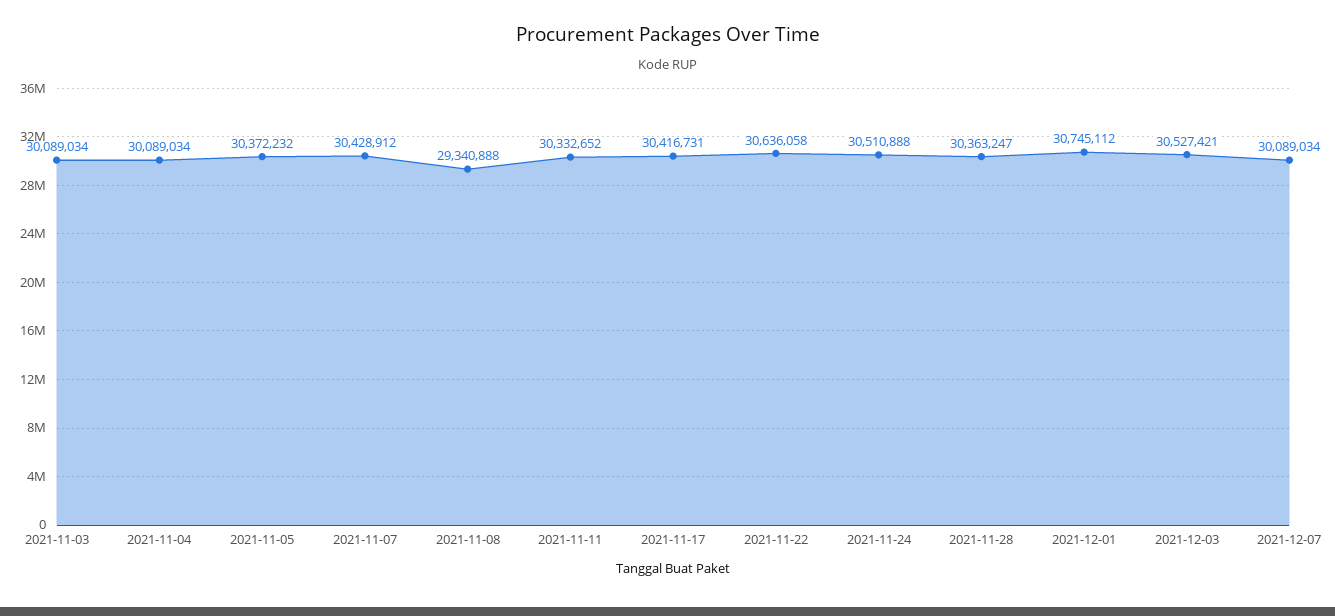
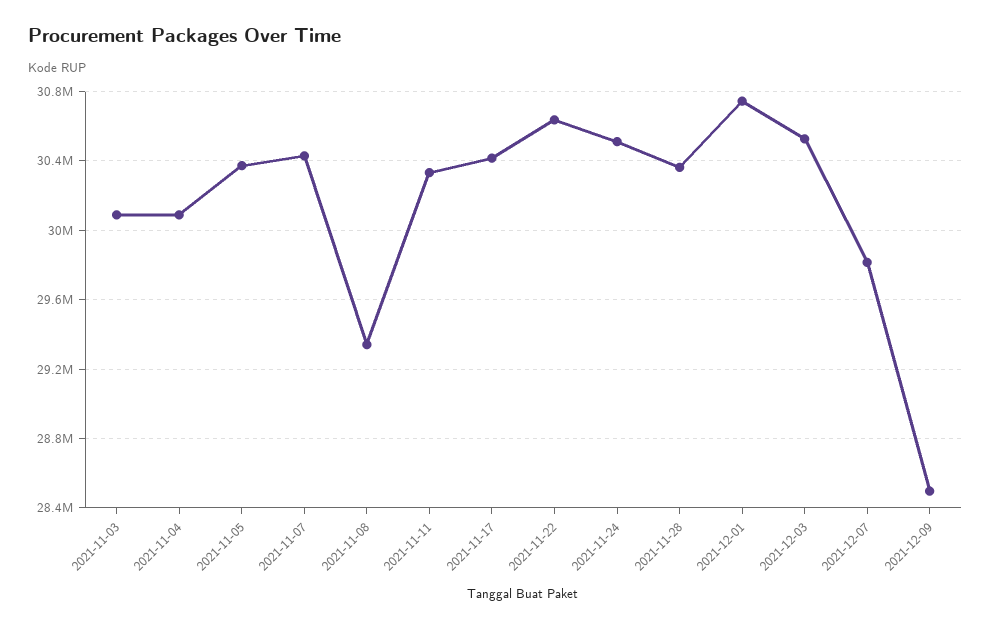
2021-12-07: 30089034 -> 29800000
2021-12-09: none -> 28500000

